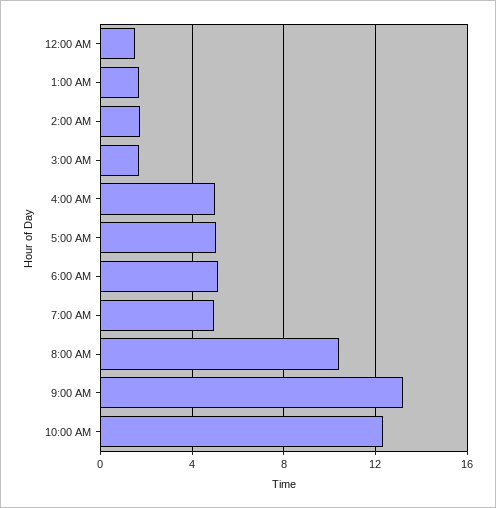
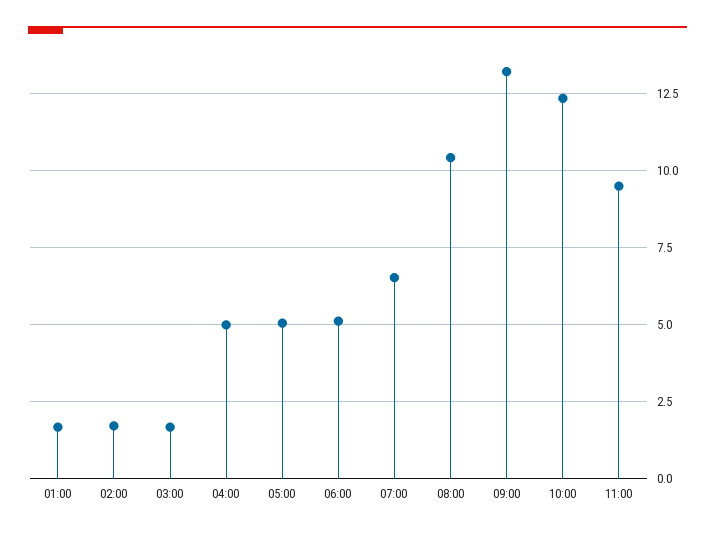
12:00 AM: 1.5 -> none
7:00 AM: 5 -> 6.5
11:00: none -> 9.5

